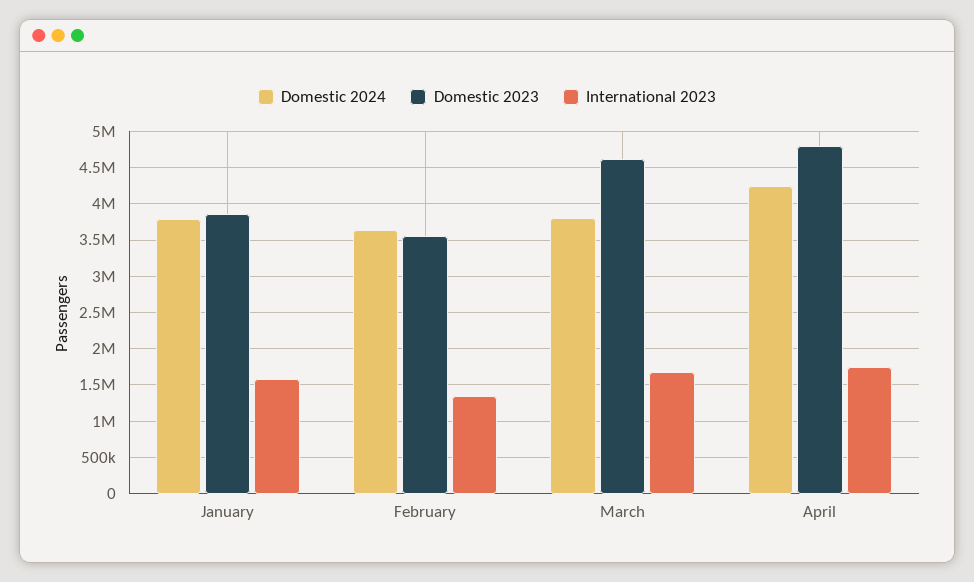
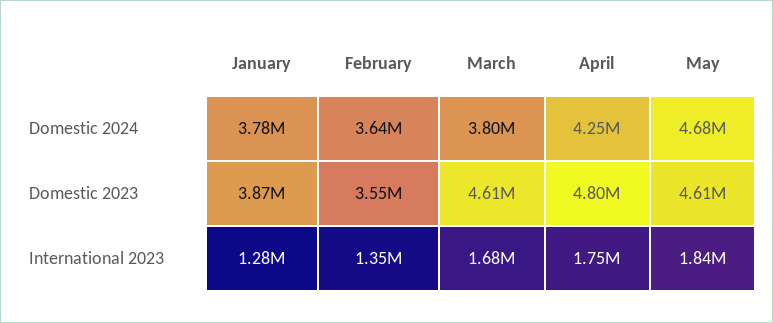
International 2023, January: 1600000 -> 1280000
Domestic 2024, May: none -> 4680000
Domestic 2023, May: none -> 4610000
International 2023, May: none -> 1840000

